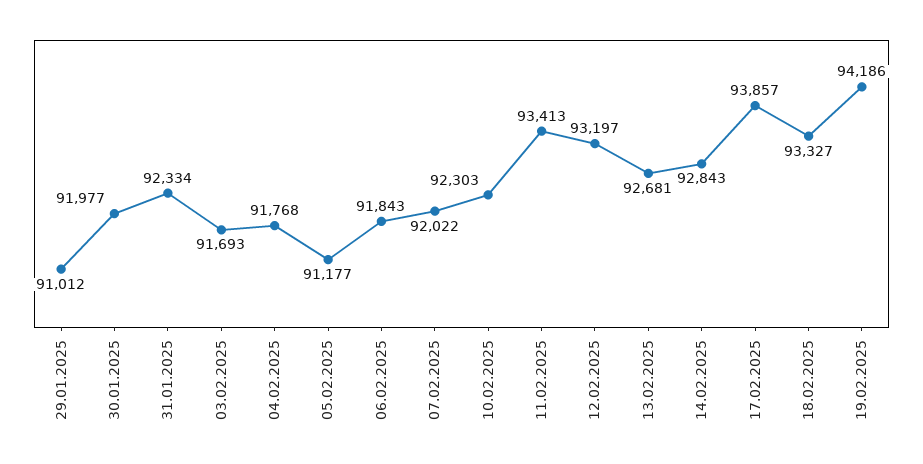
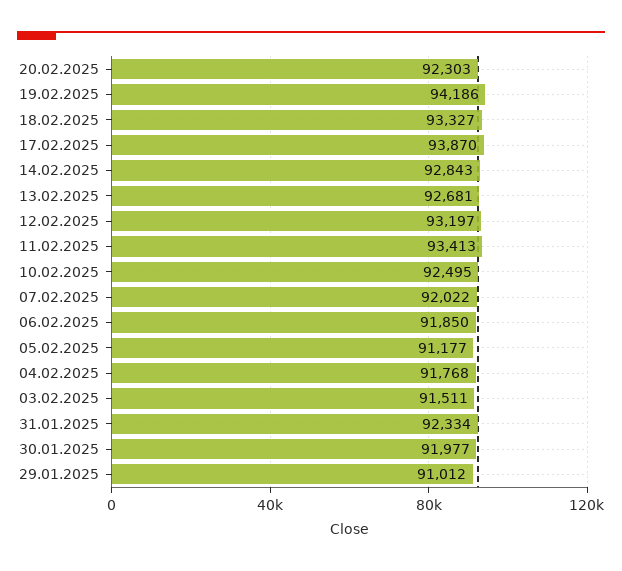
03.02.2025: 91693 -> 91511
06.02.2025: 91843 -> 91850
10.02.2025: 92303 -> 92495
17.02.2025: 93857 -> 93870
20.02.2025: none -> 92303

